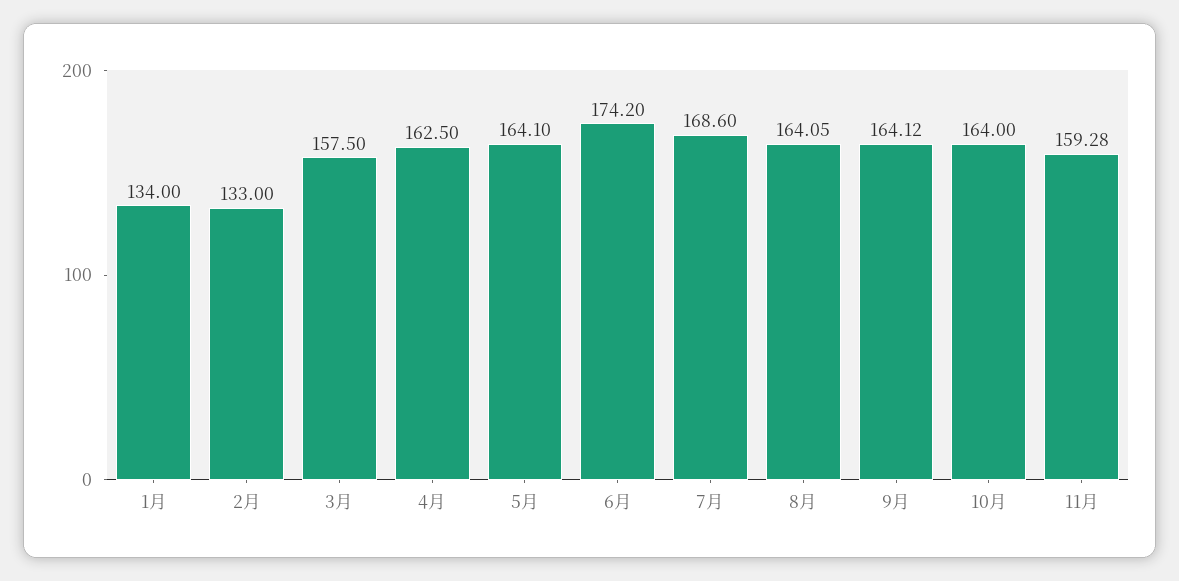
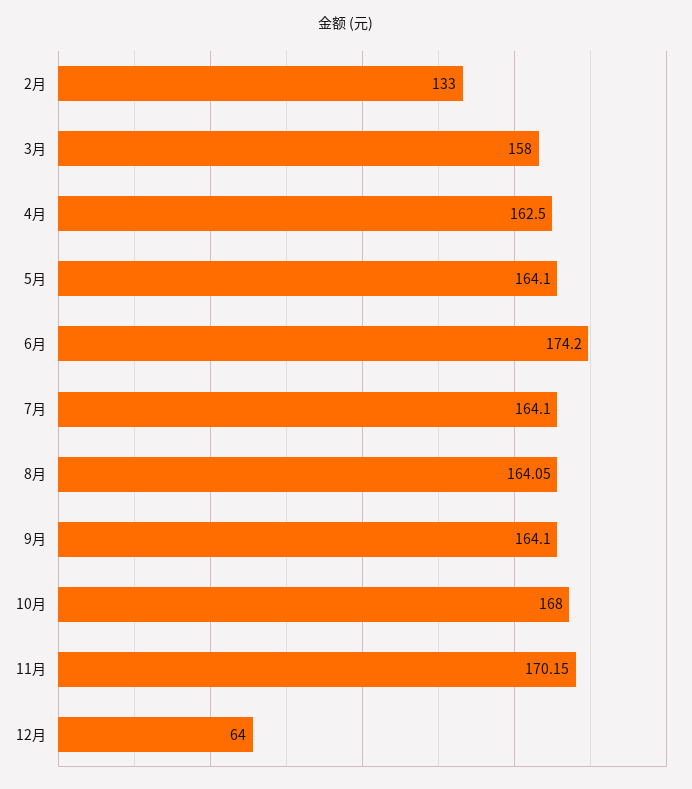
1月: 134 -> none
3月: 157.5 -> 158
7月: 168.6 -> 164.1
9月: 164.12 -> 164.1
10月: 164 -> 168
11月: 159.28 -> 170.15
12月: none -> 64

